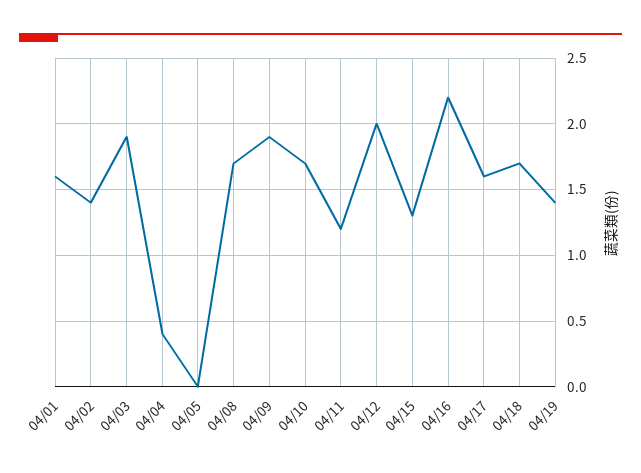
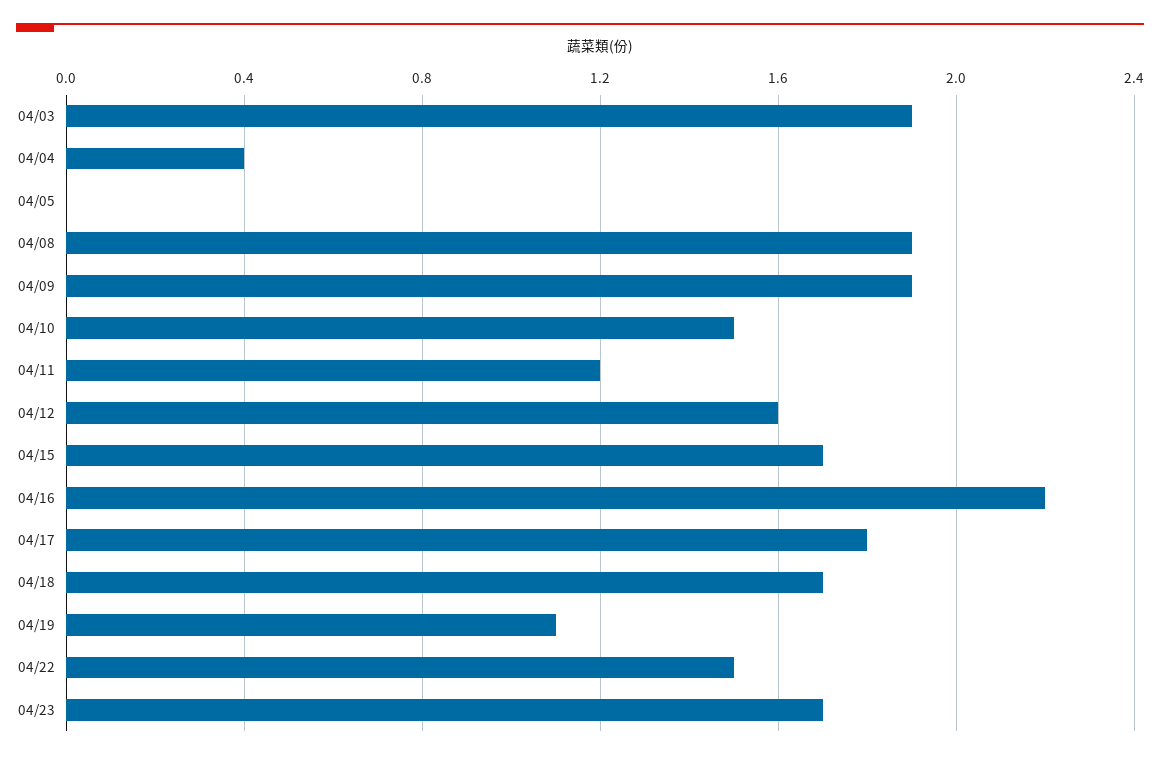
04/01: 1.6 -> none
04/02: 1.4 -> none
04/08: 1.7 -> 1.9
04/10: 1.7 -> 1.5
04/12: 2 -> 1.6
04/15: 1.3 -> 1.7
04/17: 1.6 -> 1.8
04/19: 1.4 -> 1.1
04/22: none -> 1.5
04/23: none -> 1.7

